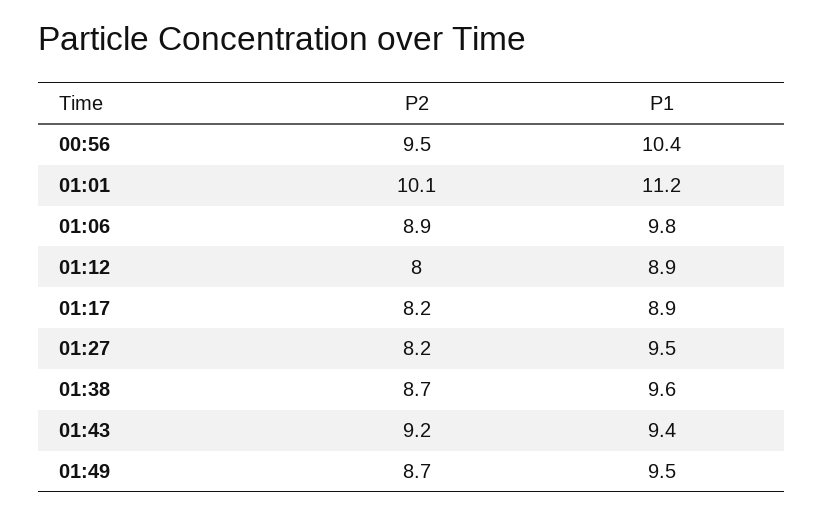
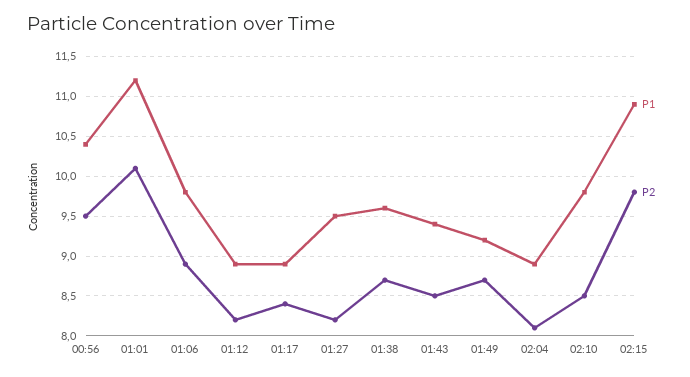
P2, 01:12: 8 -> 8.2
P2, 01:17: 8.2 -> 8.4
P2, 01:43: 9.2 -> 8.5
P1, 01:49: 9.5 -> 9.2
P1, 02:04: none -> 8.9
P2, 02:04: none -> 8.1
P1, 02:10: none -> 9.8
P2, 02:10: none -> 8.5
P1, 02:15: none -> 10.9
P2, 02:15: none -> 9.8

